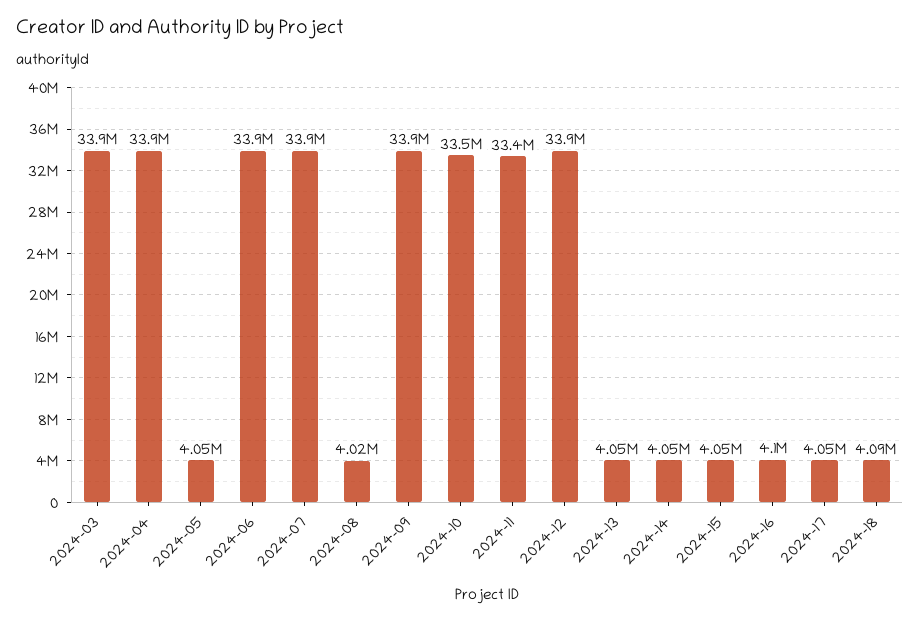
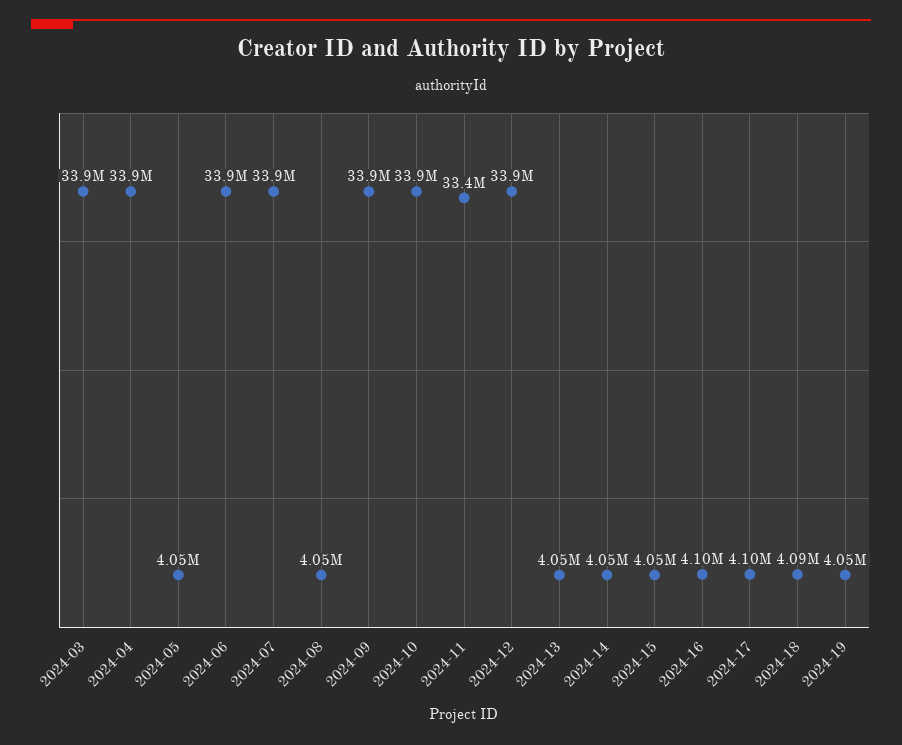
2024-08: 4020000 -> 4050000
2024-10: 33500000 -> 33900000
2024-17: 4050000 -> 4100000
2024-19: none -> 4050000

